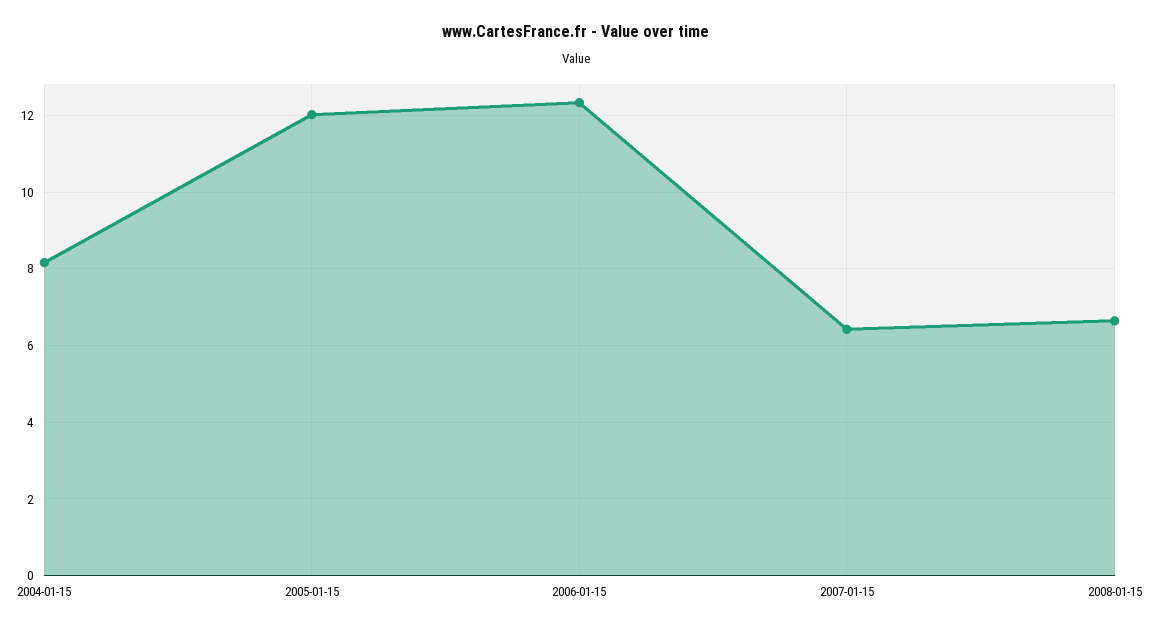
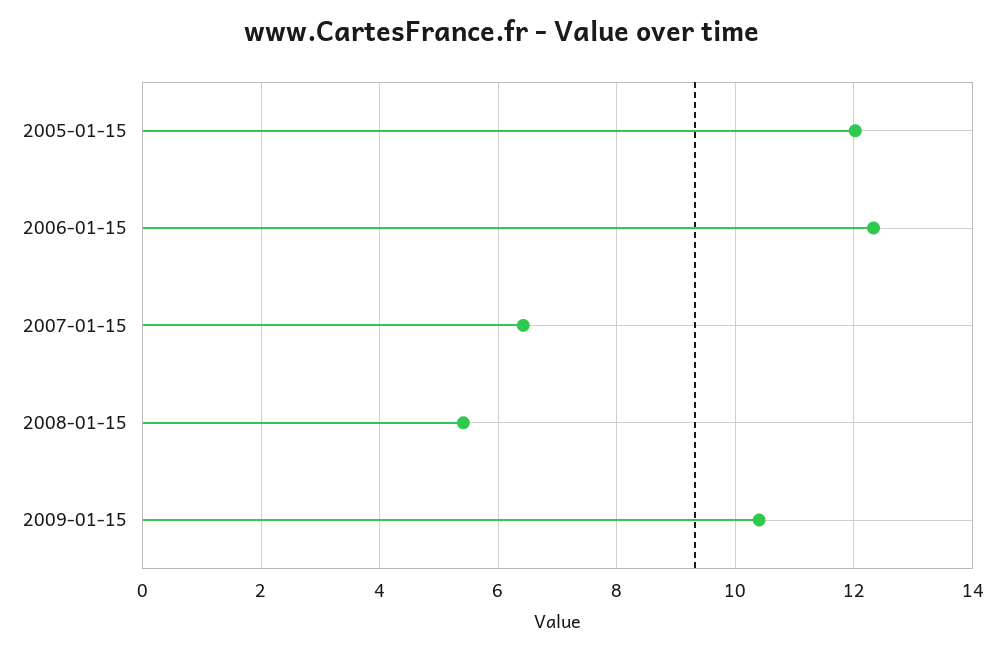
2004-01-15: 8.2 -> none
2008-01-15: 6.6 -> 5.4
2009-01-15: none -> 10.4

